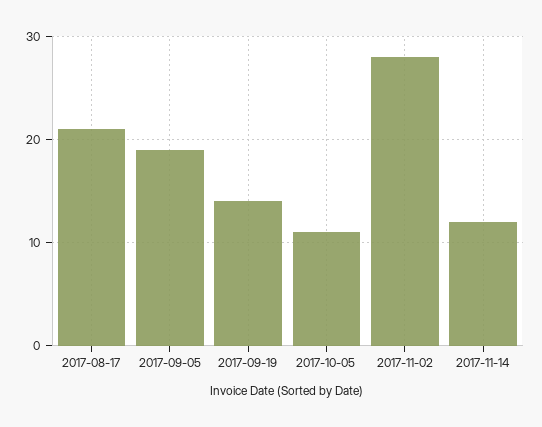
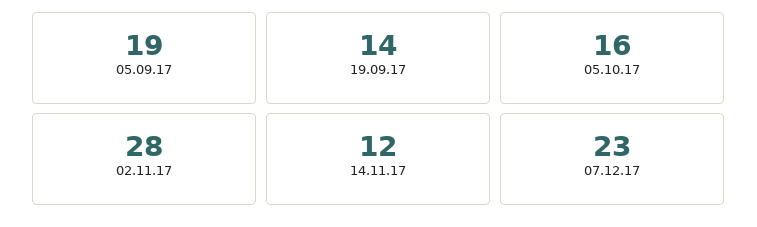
2017-08-17: 21 -> none
2017-10-05: 11 -> 16
07.12.17: none -> 23

